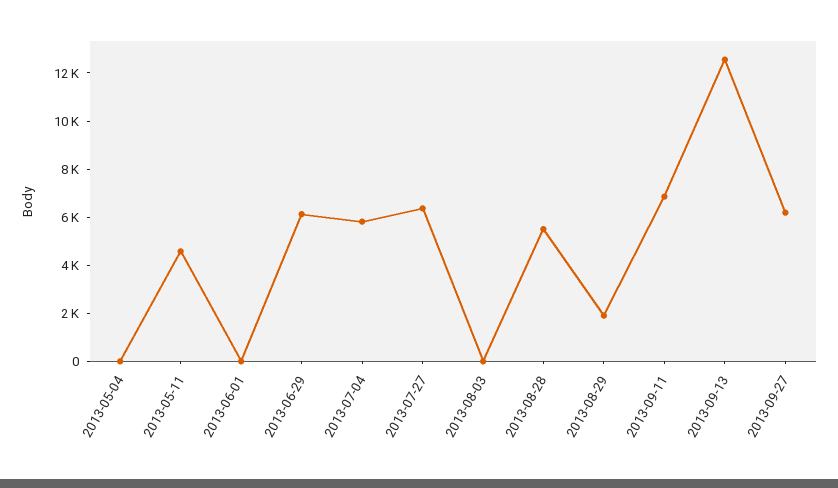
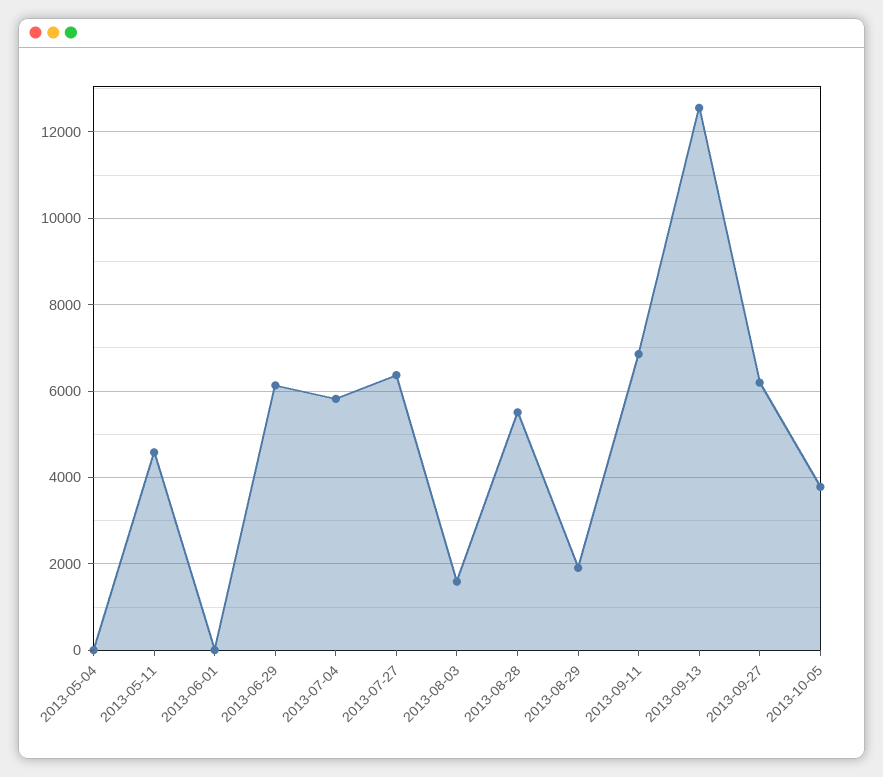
2013-08-03: 0 -> 1600
2013-10-05: none -> 3800

